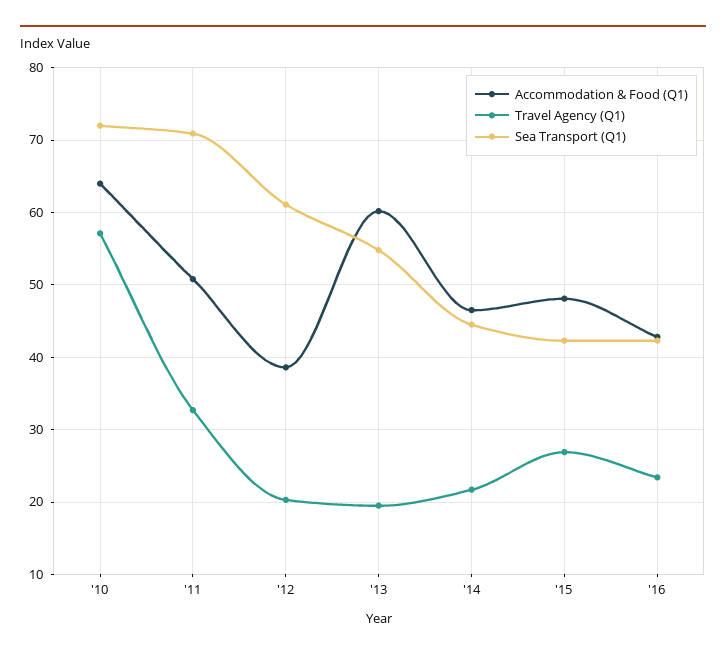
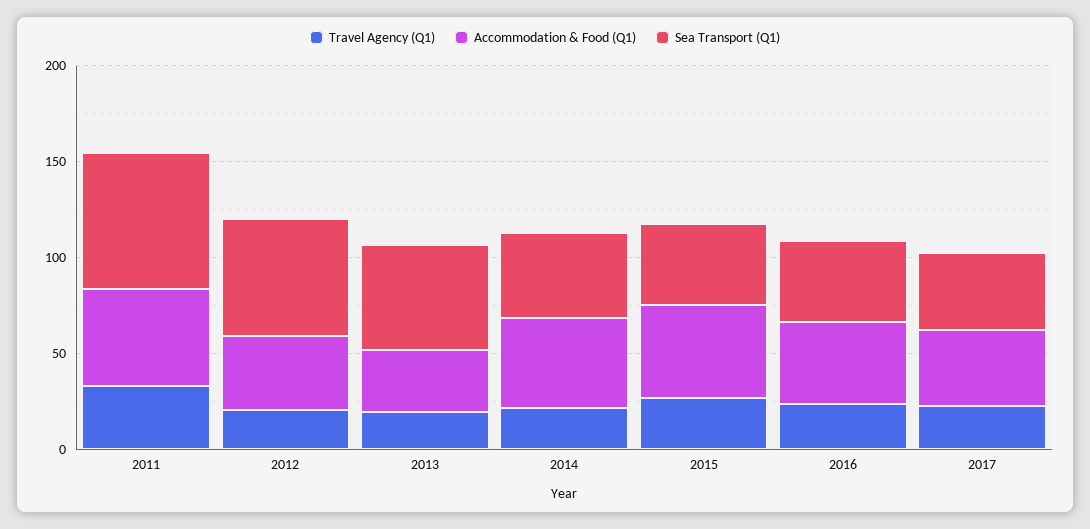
Accommodation & Food (Q1), '10: 64 -> none
Travel Agency (Q1), '10: 57 -> none
Sea Transport (Q1), '10: 72 -> none
Accommodation & Food (Q1), '13: 60 -> 30
Travel Agency (Q1), 2017: none -> 20
Accommodation & Food (Q1), 2017: none -> 40
Sea Transport (Q1), 2017: none -> 40

